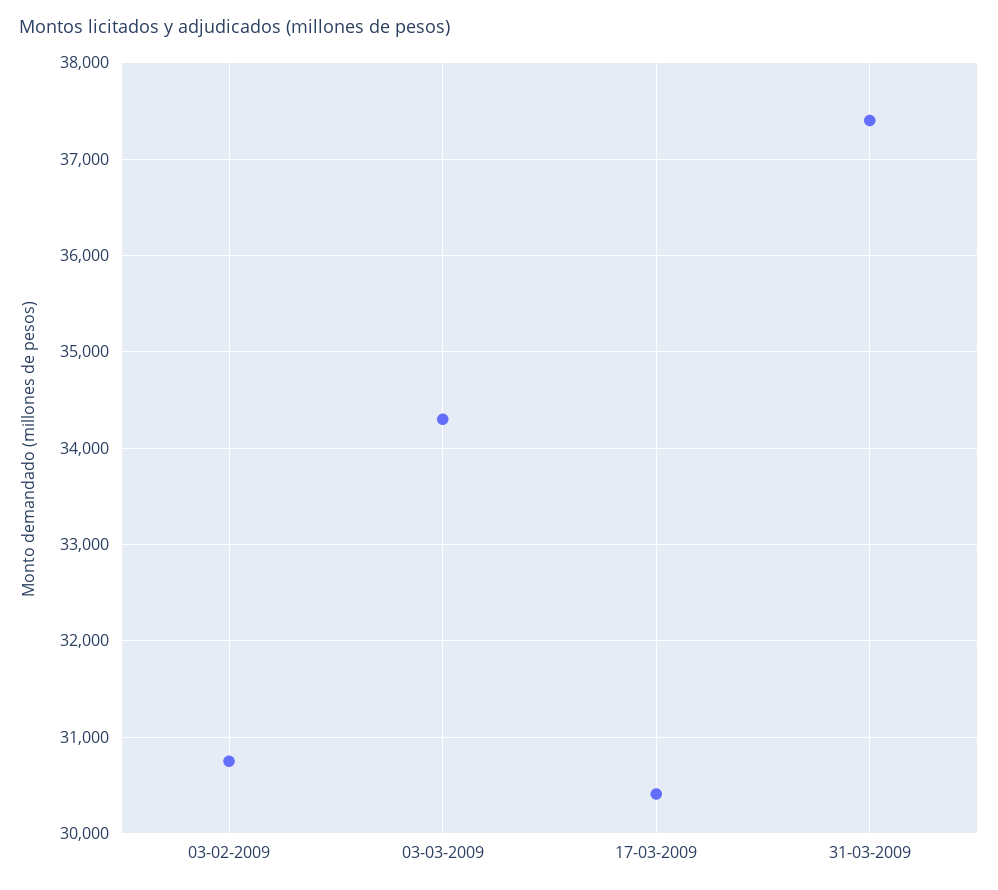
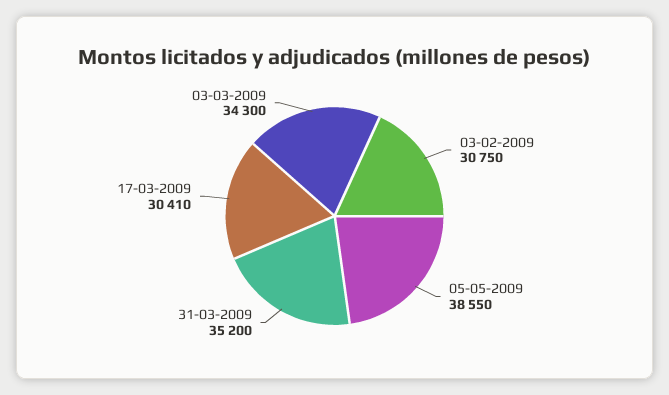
31-03-2009: 37400 -> 35200
05-05-2009: none -> 38550

